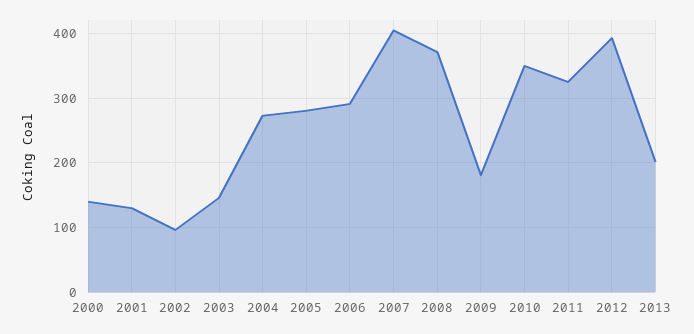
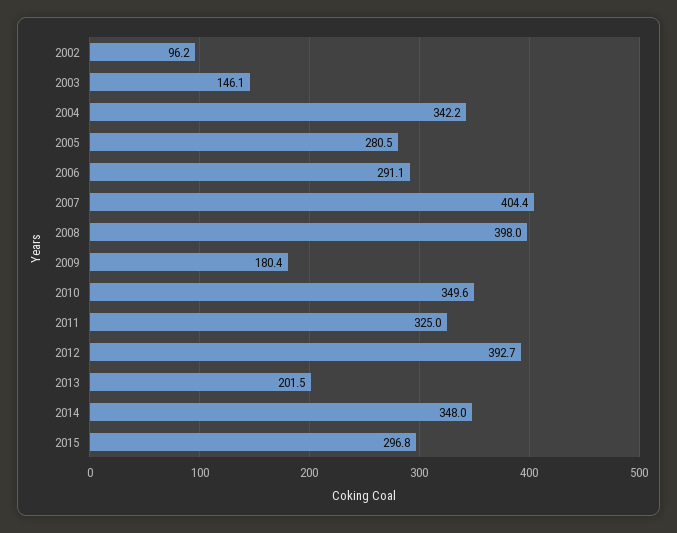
2000: 140 -> none
2001: 130 -> none
2004: 270 -> 342.2
2008: 370 -> 398
2014: none -> 348
2015: none -> 296.8

